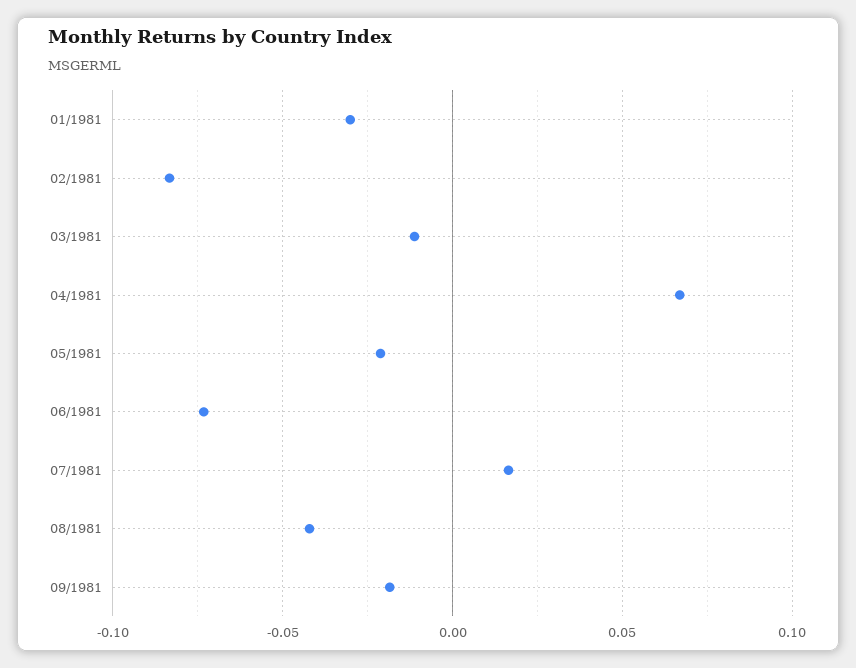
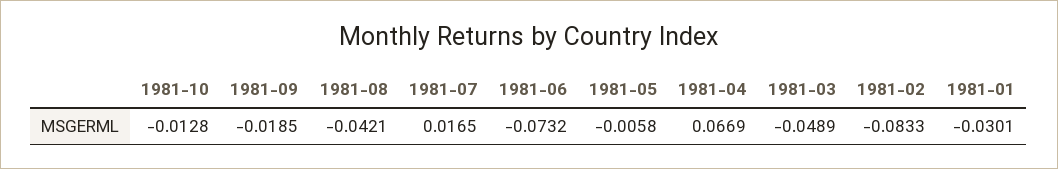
03/1981: -0.01 -> -0.0489
05/1981: -0.02 -> -0.0058
1981-10: none -> -0.0128

